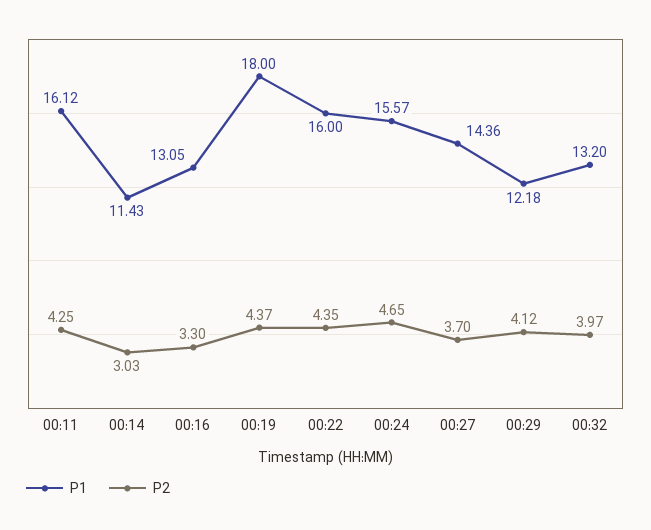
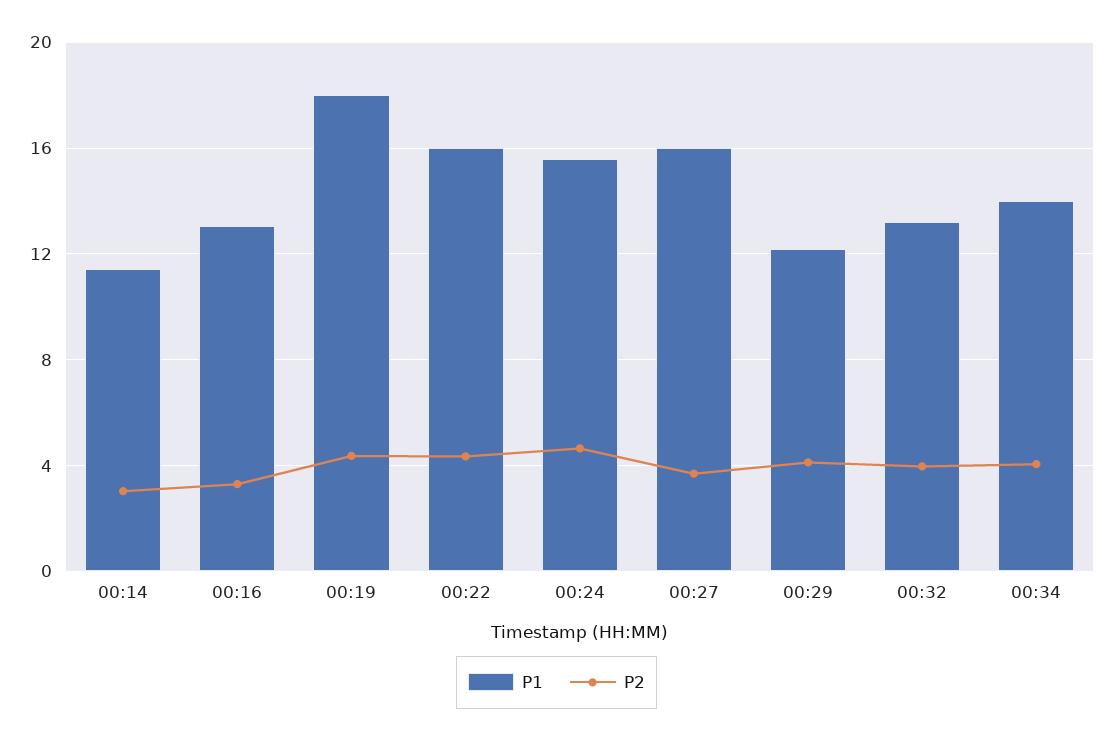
P1, 00:11: 16.12 -> none
P2, 00:11: 4.25 -> none
P1, 00:27: 14.36 -> 16
P1, 00:34: none -> 14
P2, 00:34: none -> 4

